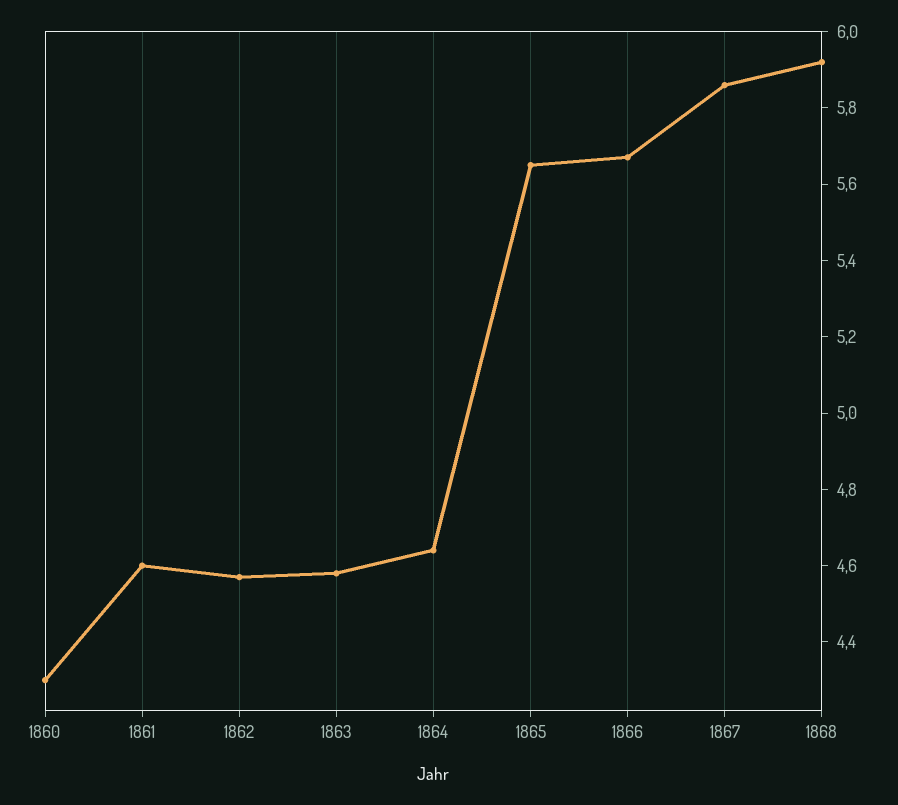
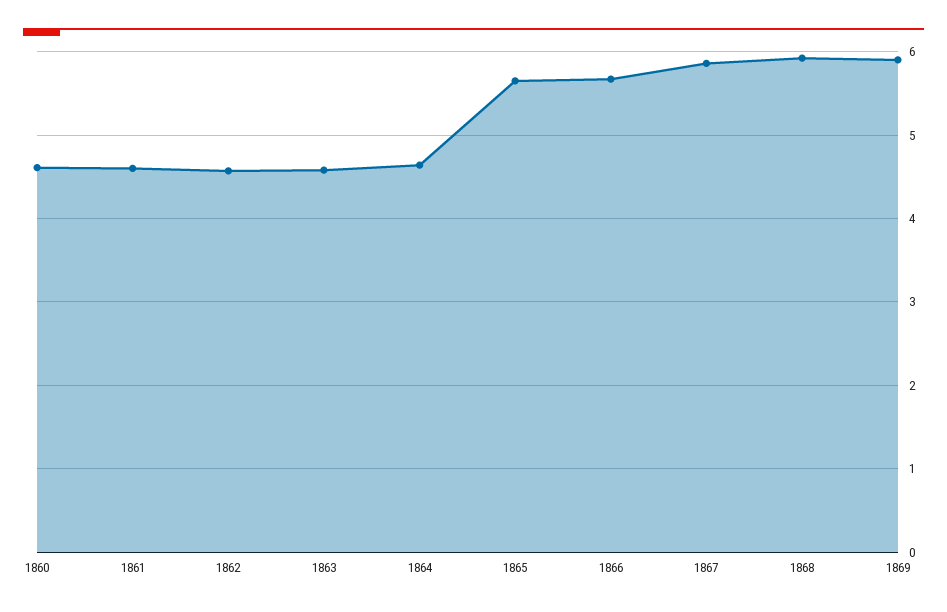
1860: 4.3 -> 4.6
1869: none -> 5.9

